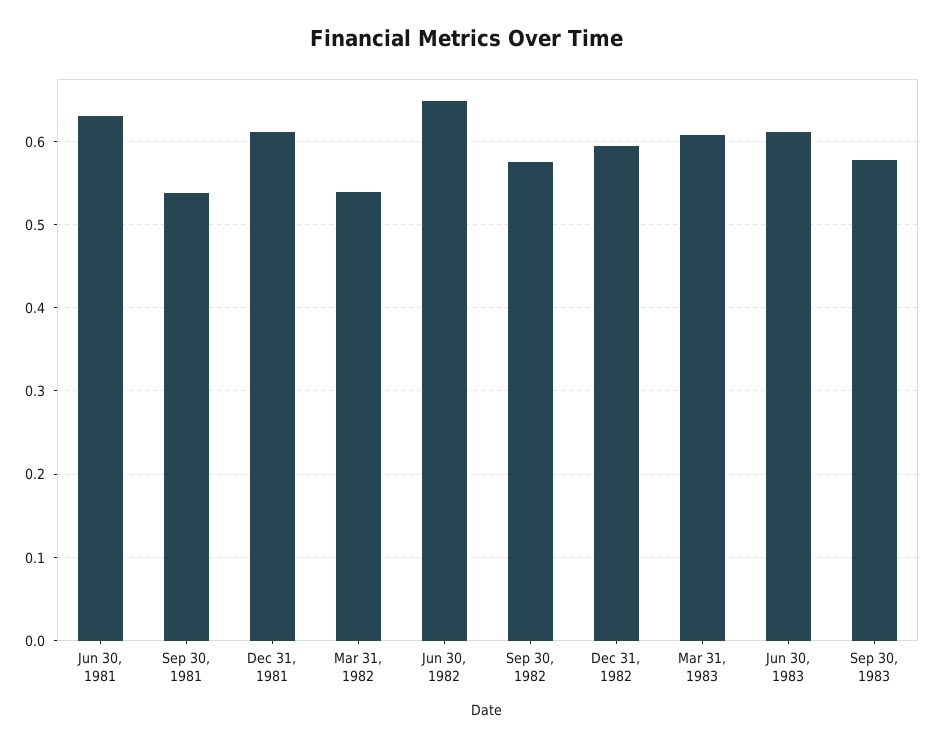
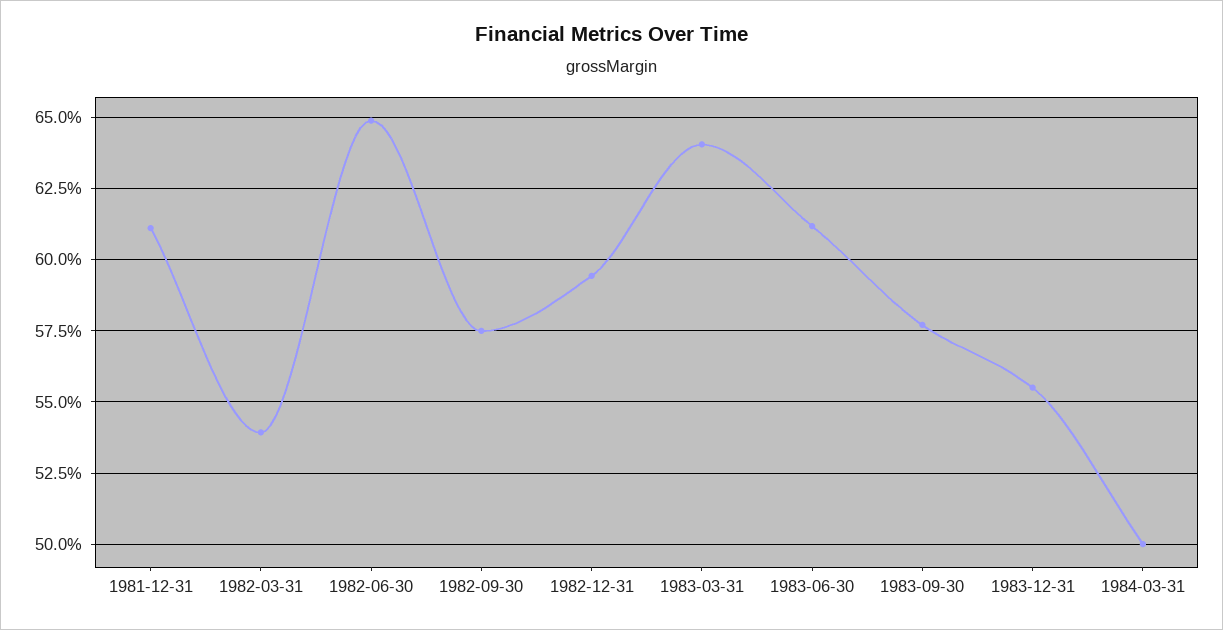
Jun 30, 1981: 0.63 -> none
Sep 30, 1981: 0.54 -> none
Mar 31, 1983: 0.61 -> 0.64
1983-12-31: none -> 0.555
1984-03-31: none -> 0.5

